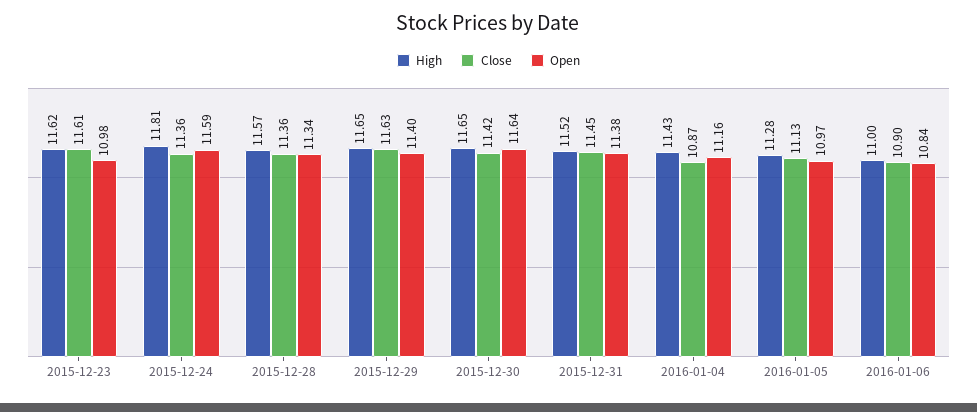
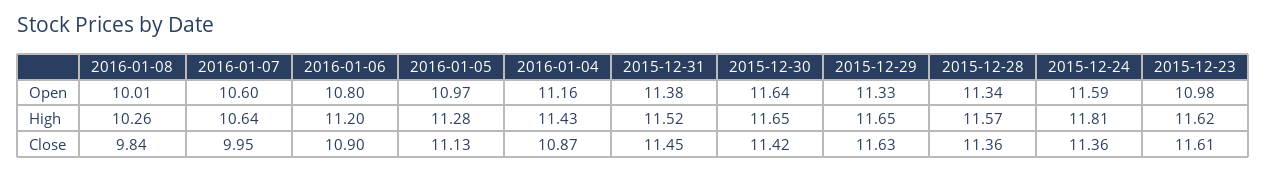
Open, 2015-12-29: 11.4 -> 11.33
High, 2016-01-06: 11 -> 11.2
Open, 2016-01-06: 10.84 -> 10.8
Open, 2016-01-08: none -> 10.01
Open, 2016-01-07: none -> 10.6
High, 2016-01-08: none -> 10.26
High, 2016-01-07: none -> 10.64
Close, 2016-01-08: none -> 9.84
Close, 2016-01-07: none -> 9.95

